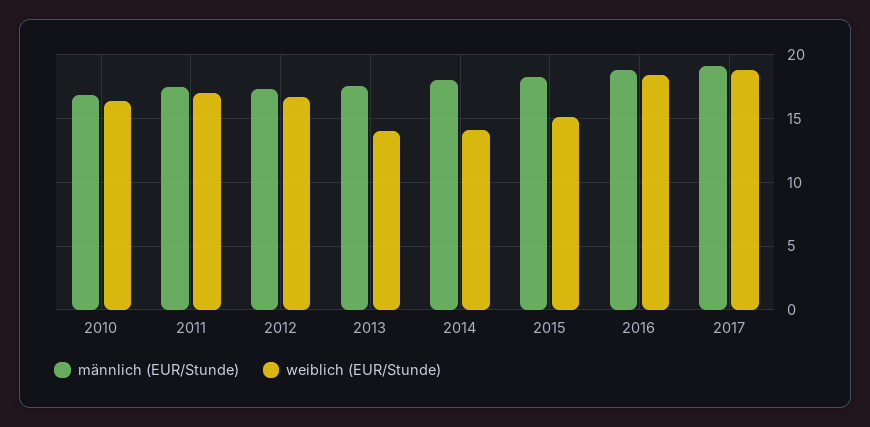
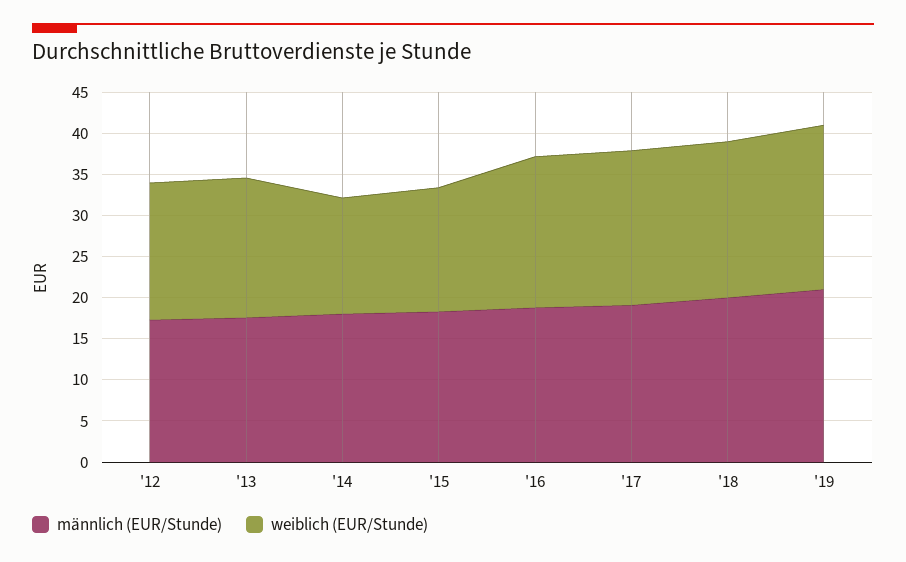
männlich (EUR/Stunde), 2010: 17 -> none
weiblich (EUR/Stunde), 2010: 16.5 -> none
männlich (EUR/Stunde), 2011: 17.5 -> none
weiblich (EUR/Stunde), 2011: 17 -> none
weiblich (EUR/Stunde), 2013: 14 -> 17
männlich (EUR/Stunde), '18: none -> 20
weiblich (EUR/Stunde), '18: none -> 19
männlich (EUR/Stunde), '19: none -> 21
weiblich (EUR/Stunde), '19: none -> 20

